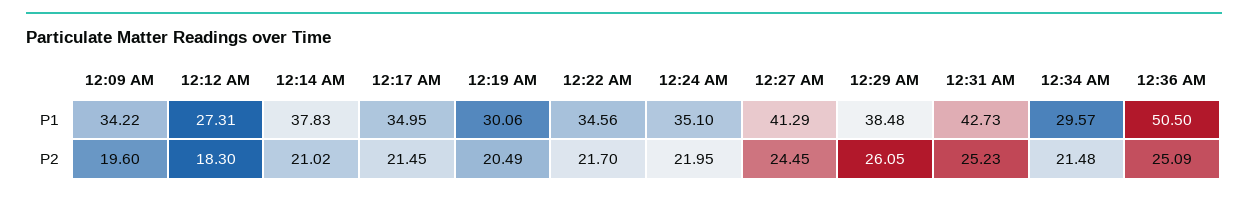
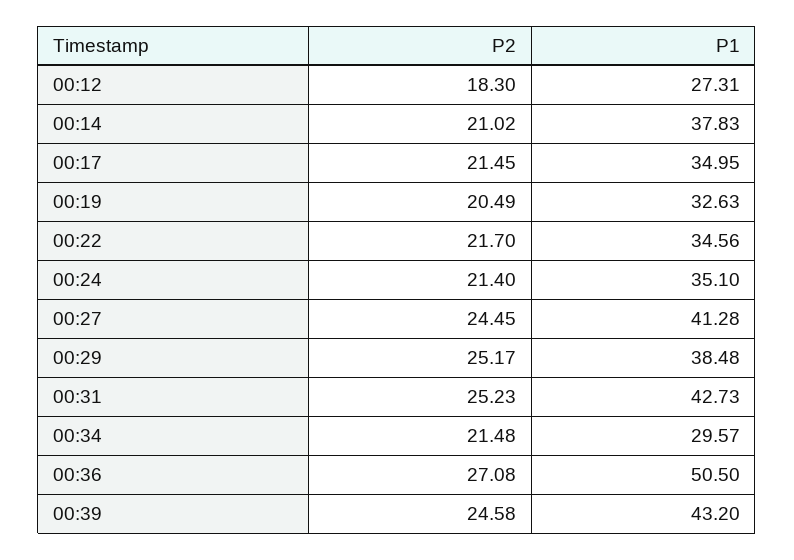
12:09 AM, P1: 34.22 -> none
12:19 AM, P1: 30.06 -> 32.63
12:27 AM, P1: 41.29 -> 41.28
12:09 AM, P2: 19.6 -> none
12:24 AM, P2: 21.95 -> 21.4
12:29 AM, P2: 26.05 -> 25.17
12:36 AM, P2: 25.09 -> 27.08
00:39, P2: none -> 24.58
00:39, P1: none -> 43.2

